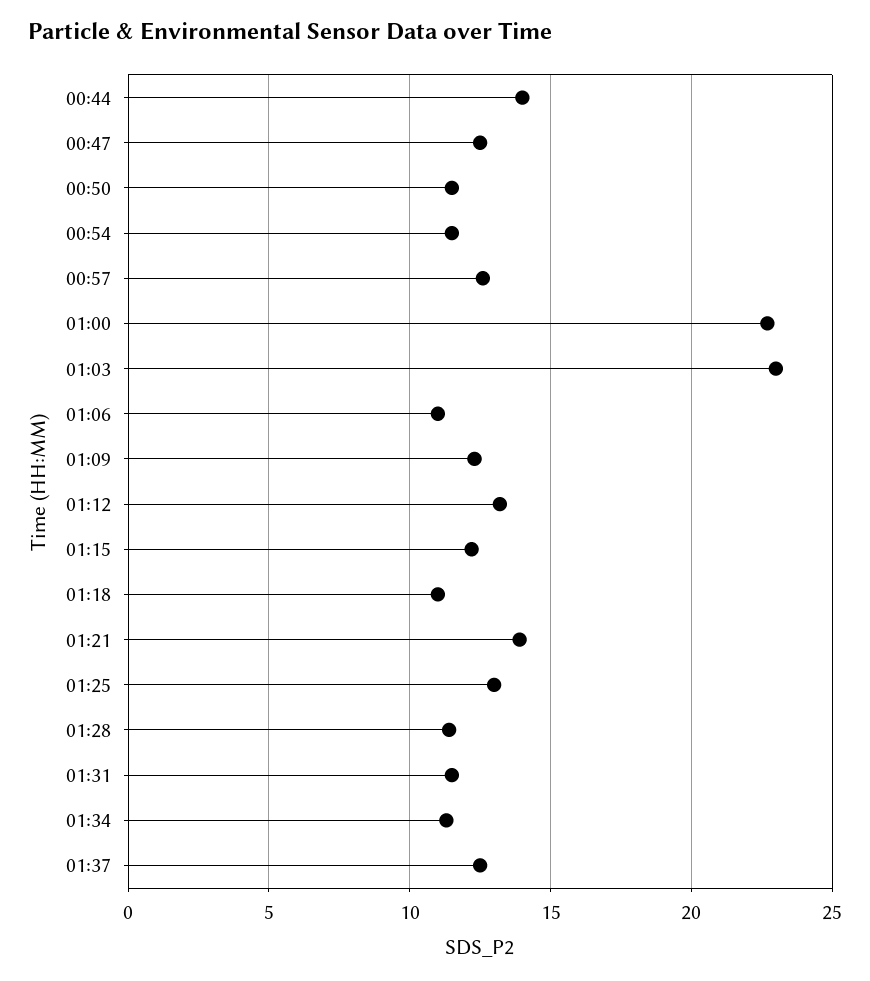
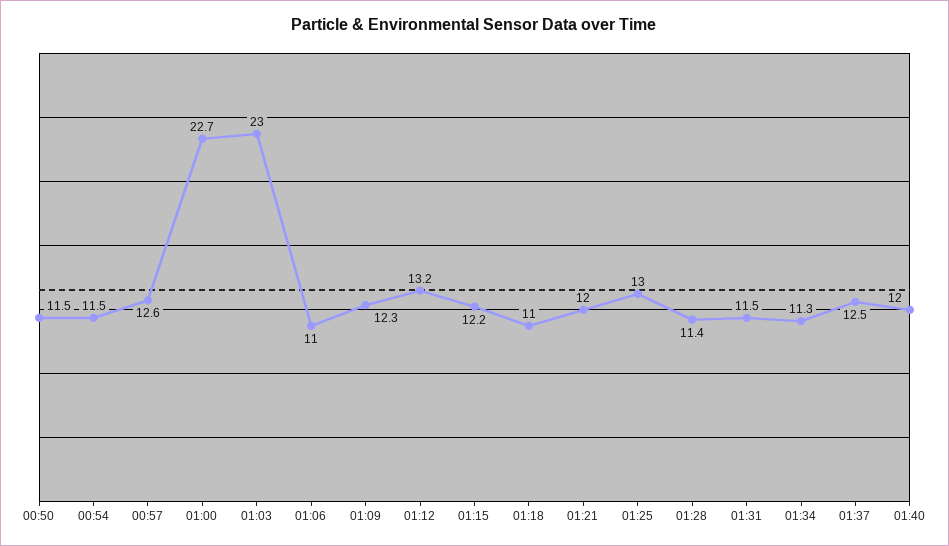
00:44: 14 -> none
00:47: 12.5 -> none
01:21: 14 -> 12
01:40: none -> 12

